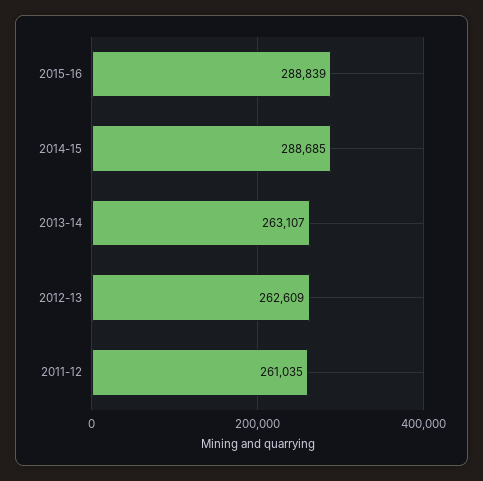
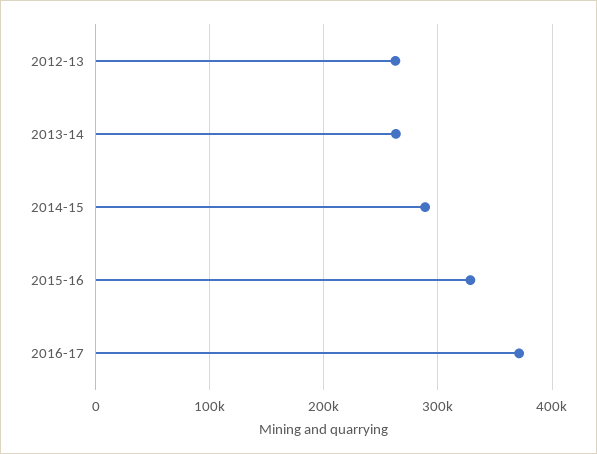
2015-16: 288839 -> 330000
2011-12: 261035 -> none
2016-17: none -> 370000

